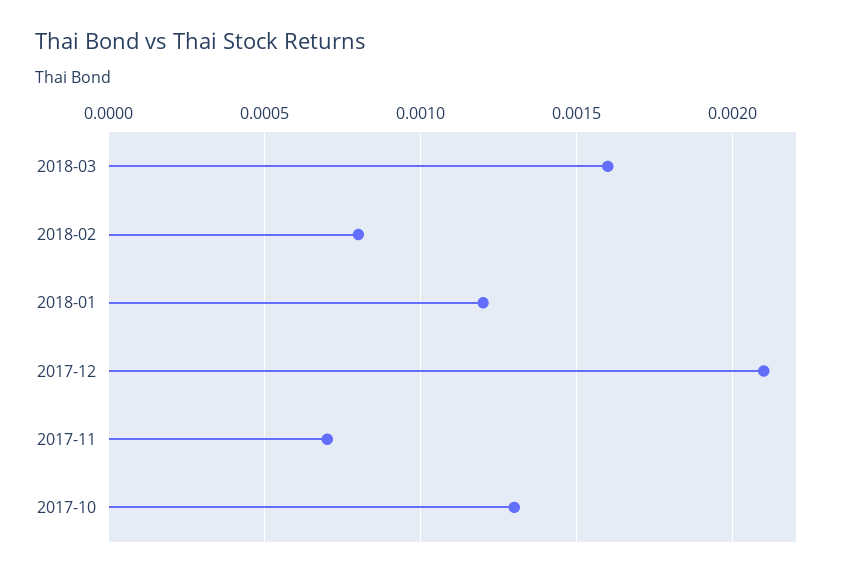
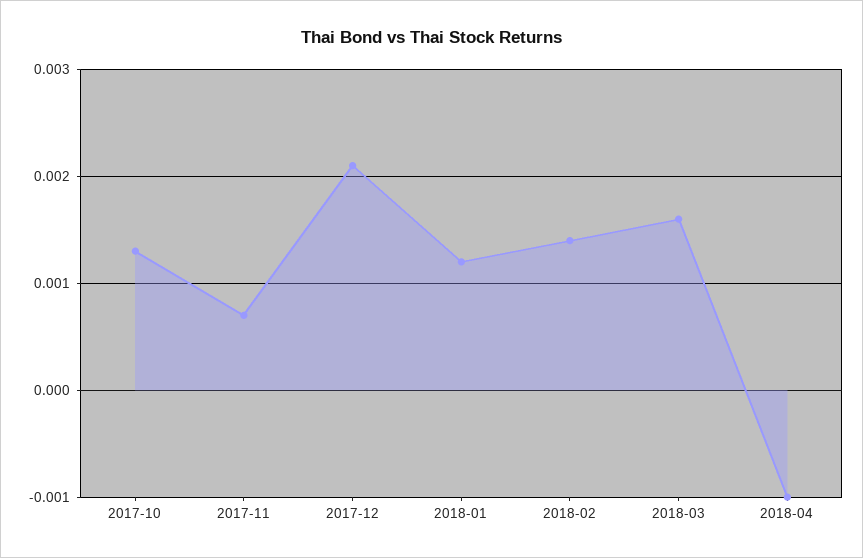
2018-02: 0.0008 -> 0.0014
2018-04: none -> -0.001

